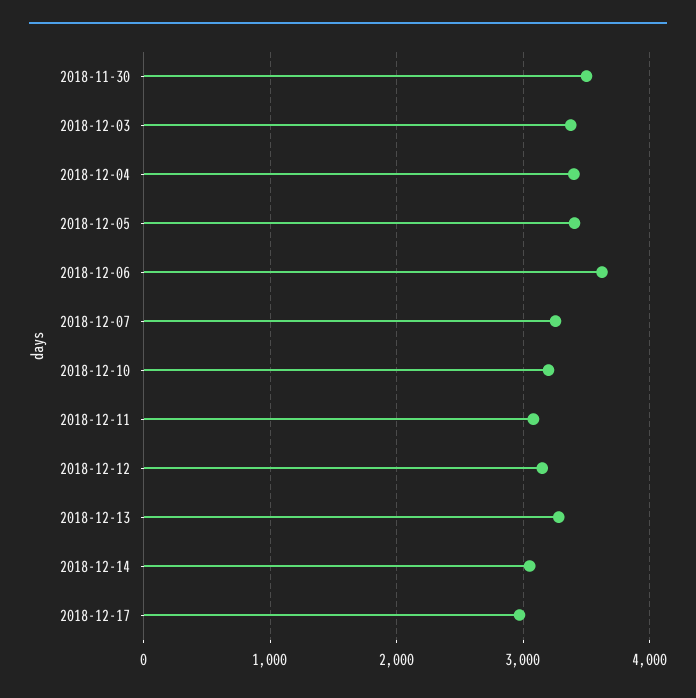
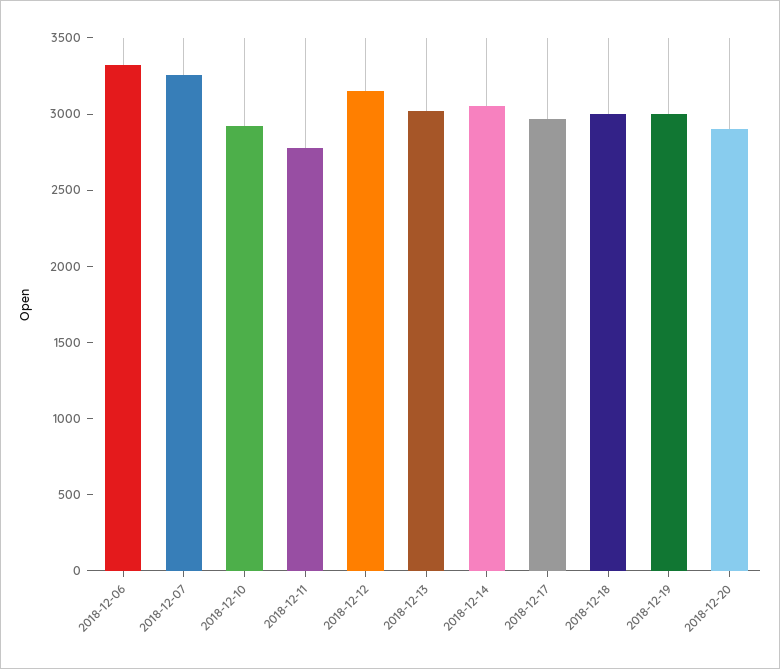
2018-11-30: 3500 -> none
2018-12-03: 3400 -> none
2018-12-04: 3400 -> none
2018-12-05: 3400 -> none
2018-12-06: 3600 -> 3300
2018-12-10: 3200 -> 2900
2018-12-11: 3100 -> 2800
2018-12-13: 3300 -> 3000
2018-12-18: none -> 3000
2018-12-19: none -> 3000
2018-12-20: none -> 2900

